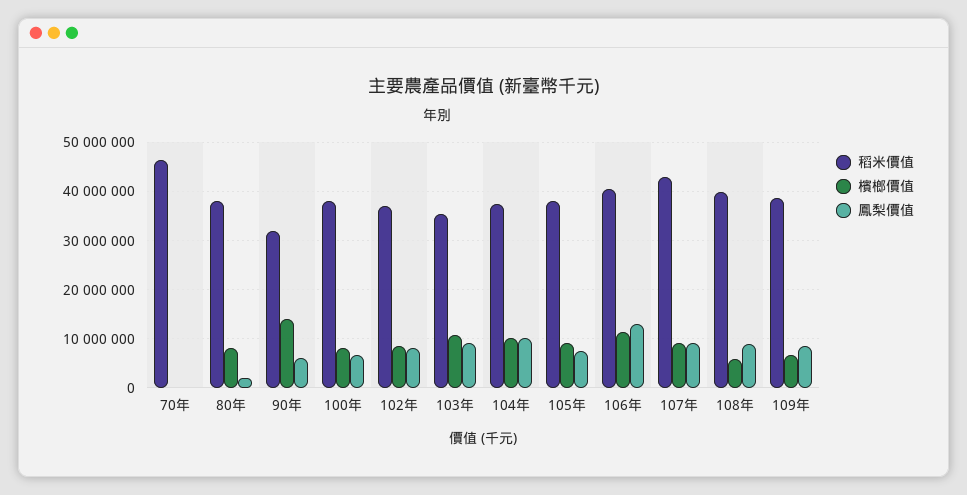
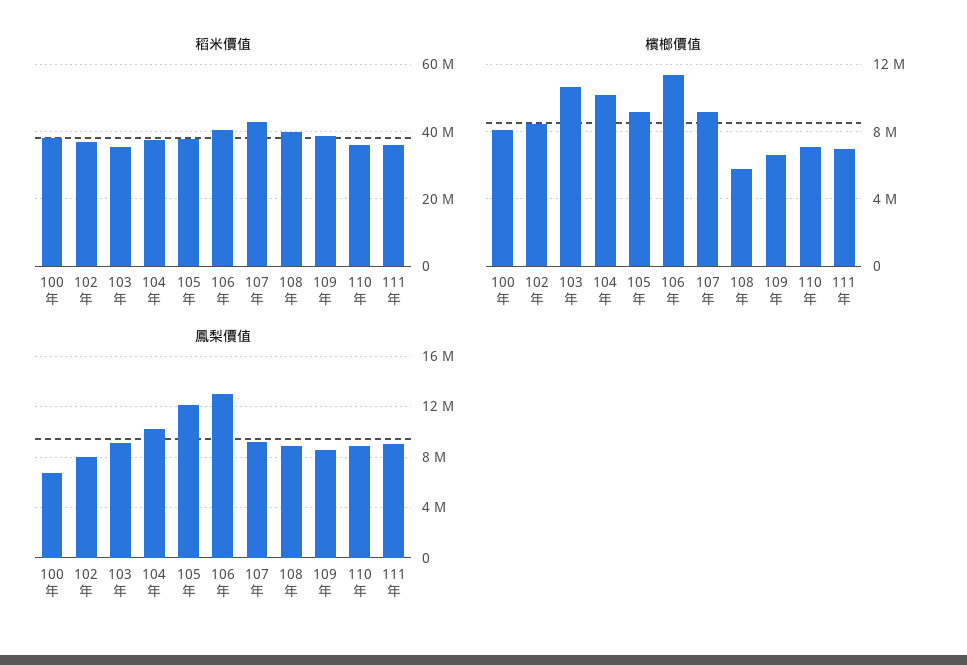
稻米價值, 70年: 46000000 -> none
檳榔價值, 70年: 0 -> none
鳳梨價值, 70年: 0 -> none
稻米價值, 80年: 38000000 -> none
檳榔價值, 80年: 8000000 -> none
鳳梨價值, 80年: 2000000 -> none
稻米價值, 90年: 32000000 -> none
檳榔價值, 90年: 14000000 -> none
鳳梨價值, 90年: 6000000 -> none
鳳梨價值, 105年: 8000000 -> 12000000
稻米價值, 110年: none -> 36000000
稻米價值, 111年: none -> 36000000
檳榔價值, 110年: none -> 7000000
檳榔價值, 111年: none -> 7000000
鳳梨價值, 110年: none -> 9000000
鳳梨價值, 111年: none -> 9000000

